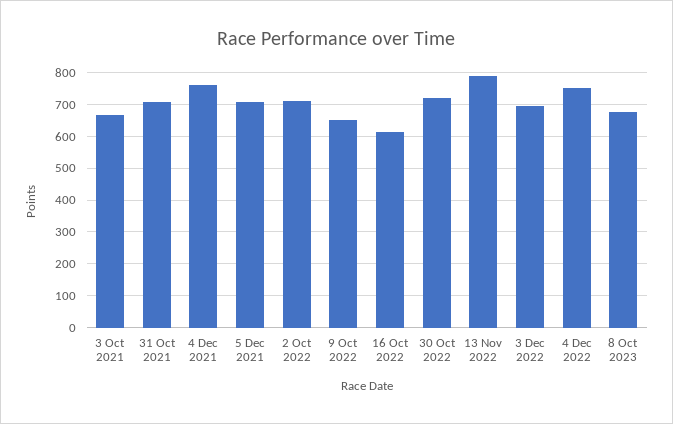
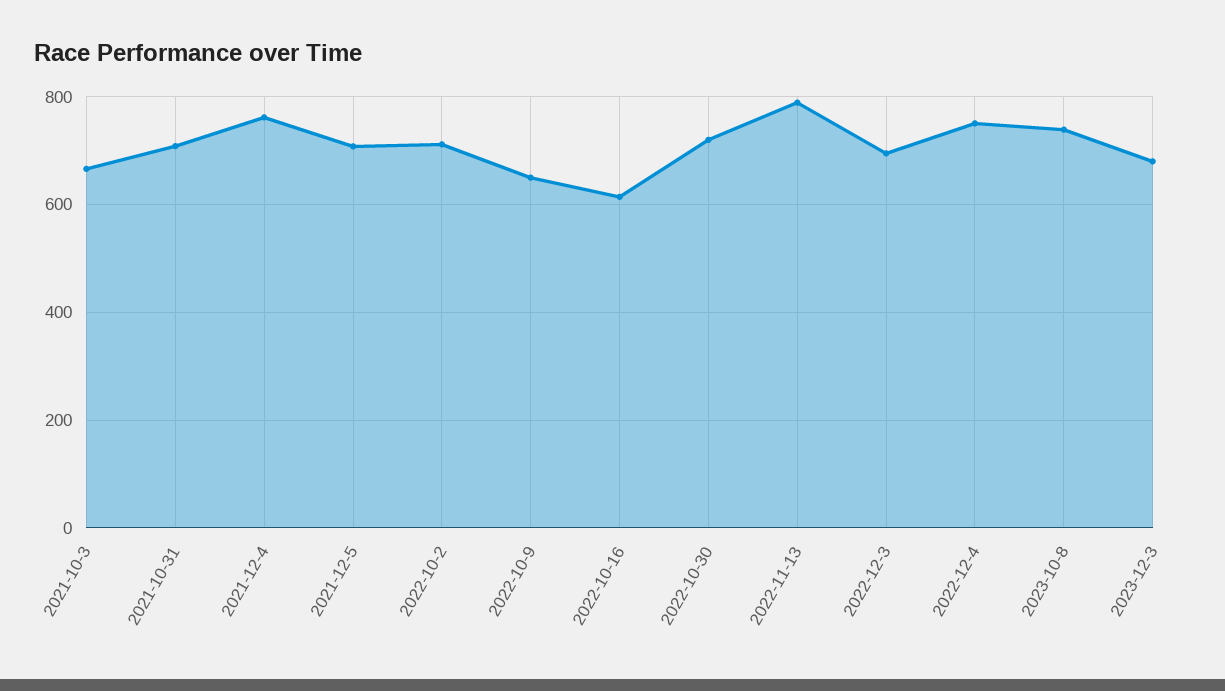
8 Oct 2023: 680 -> 740
2023-12-3: none -> 680

